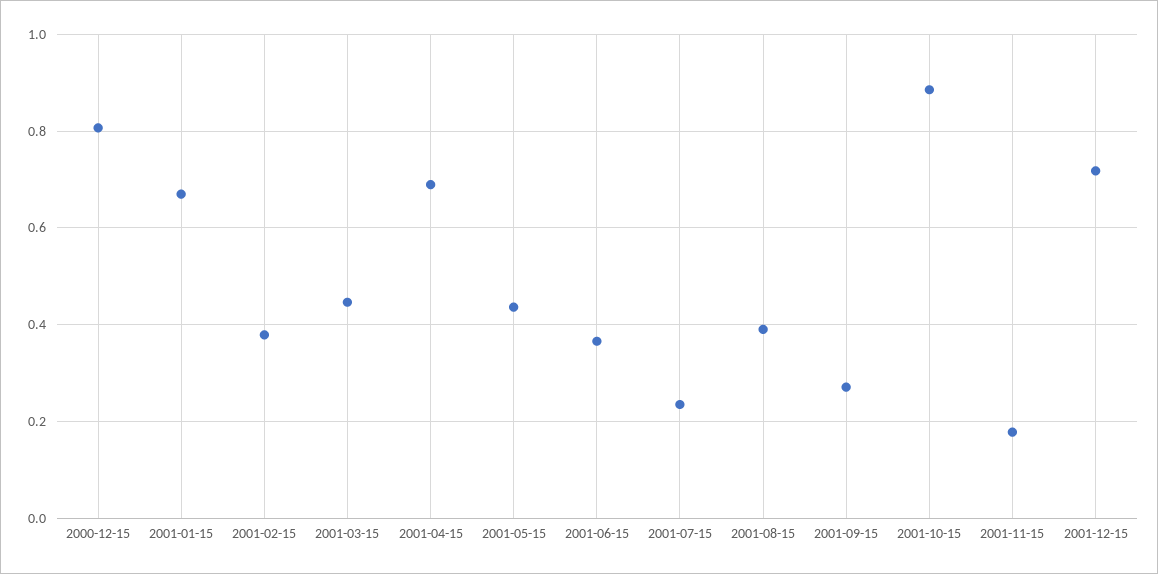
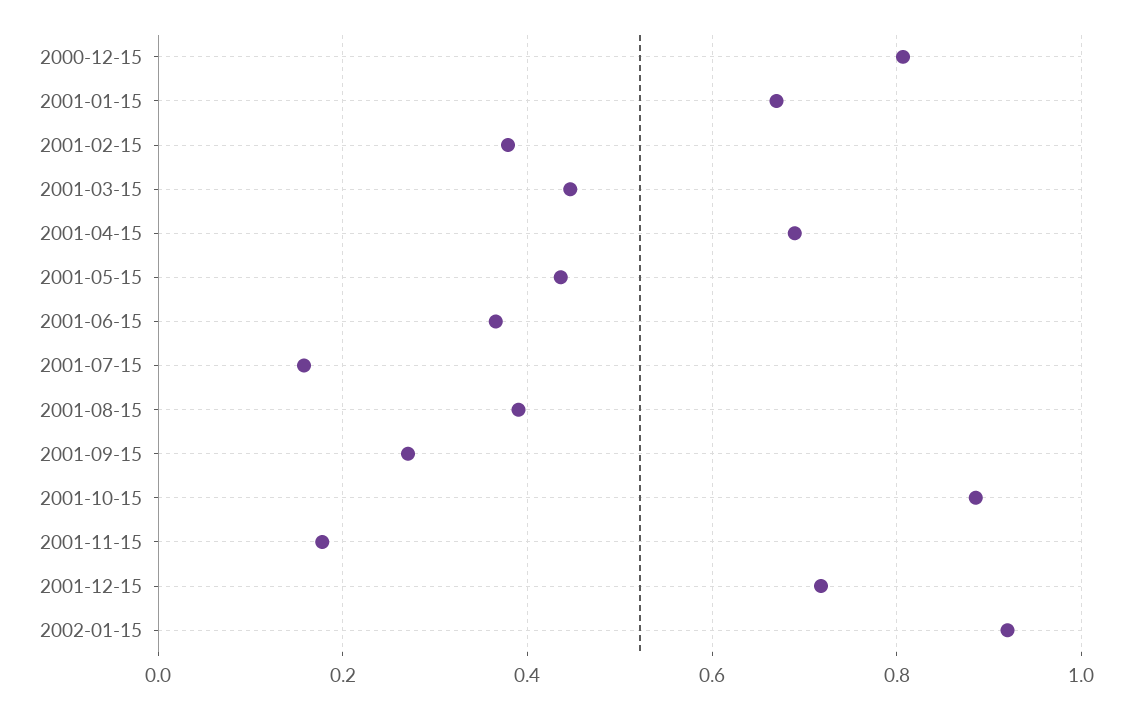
2001-07-15: 0.24 -> 0.16
2002-01-15: none -> 0.92

